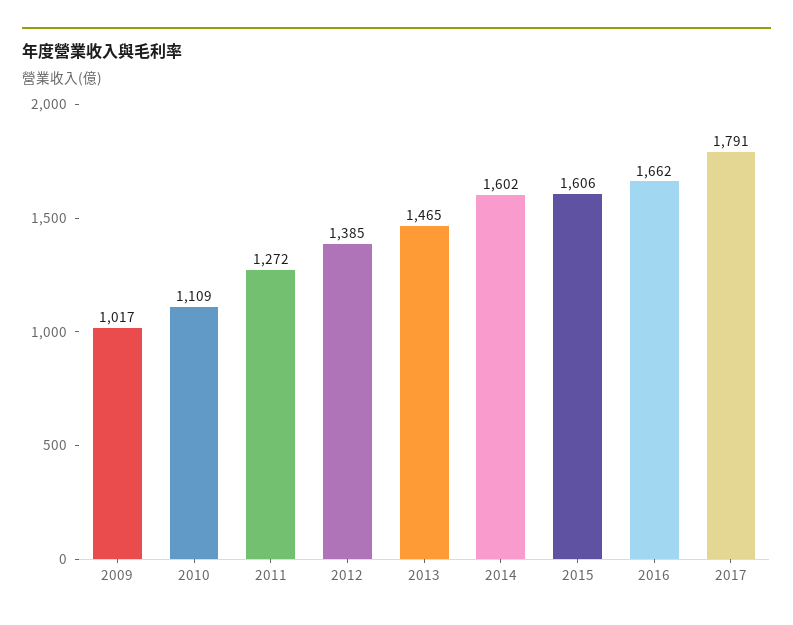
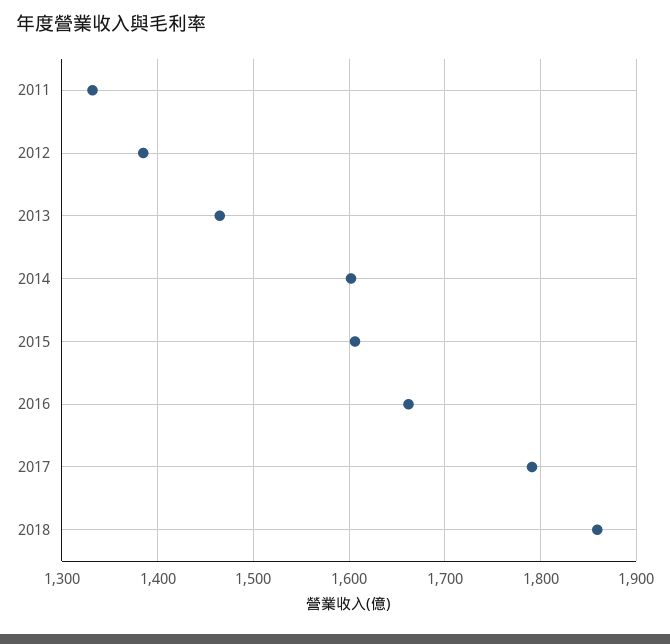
2009: 1017 -> none
2010: 1109 -> none
2011: 1272 -> 1330
2018: none -> 1860

